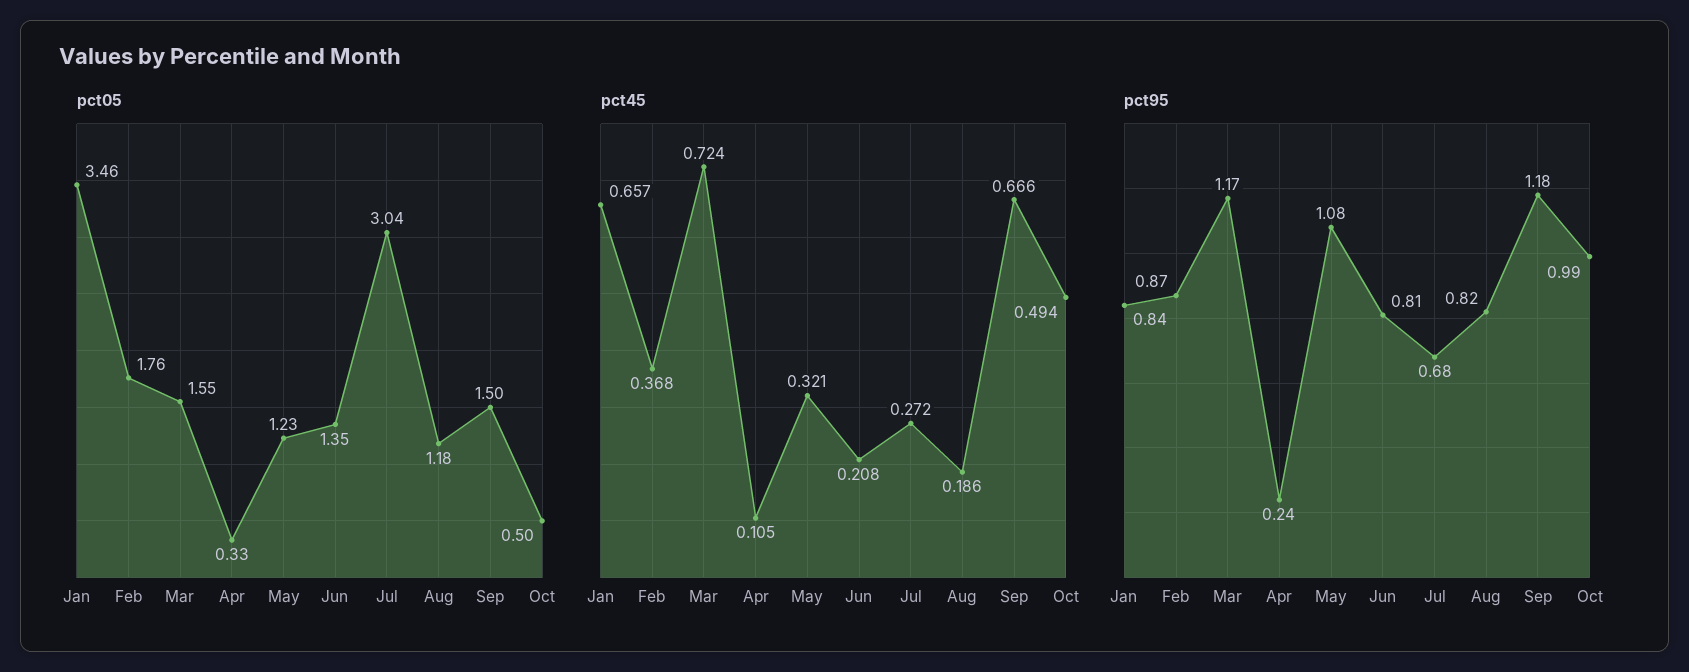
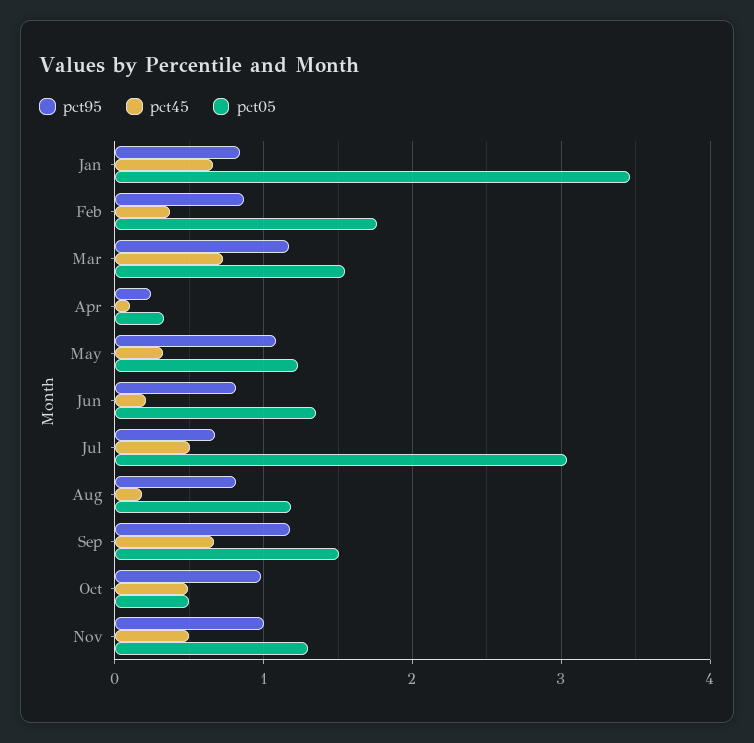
pct45, Jul: 0.272 -> 0.5
pct95, Nov: none -> 1
pct45, Nov: none -> 0.5
pct05, Nov: none -> 1.3

